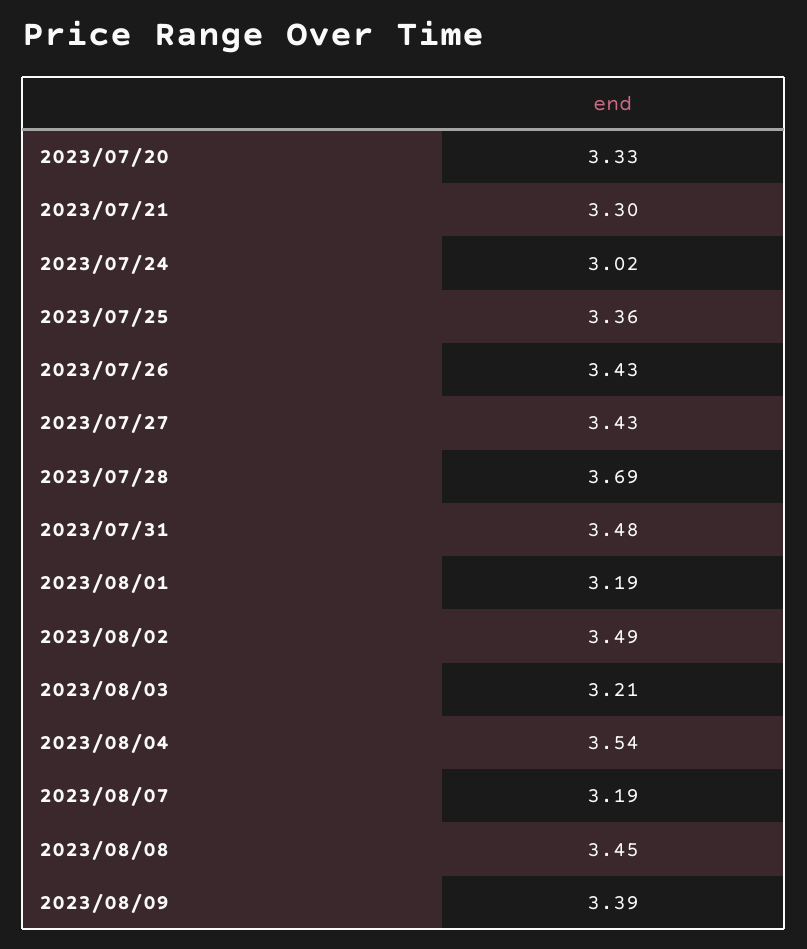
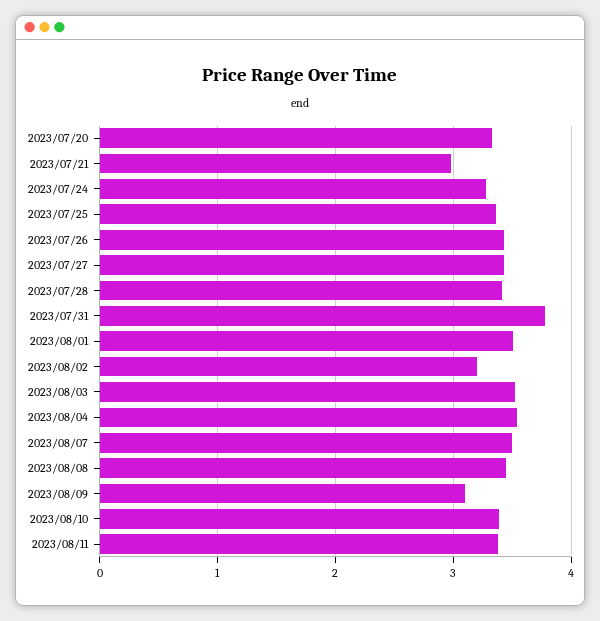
2023/07/21: 3.3 -> 3
2023/07/24: 3.02 -> 3.3
2023/07/28: 3.69 -> 3.4
2023/07/31: 3.48 -> 3.8
2023/08/01: 3.19 -> 3.5
2023/08/02: 3.49 -> 3.2
2023/08/03: 3.21 -> 3.5
2023/08/07: 3.19 -> 3.5
2023/08/09: 3.39 -> 3.1
2023/08/10: none -> 3.4
2023/08/11: none -> 3.4

